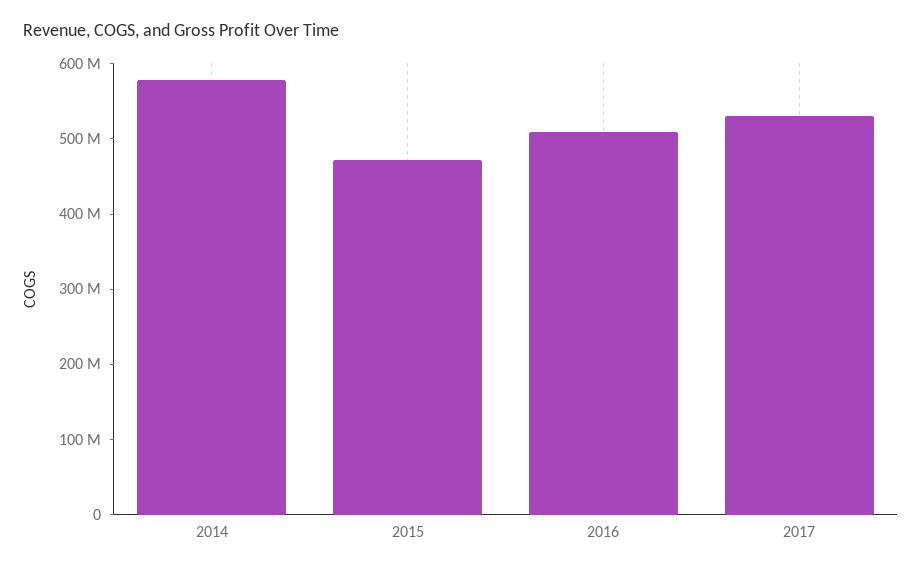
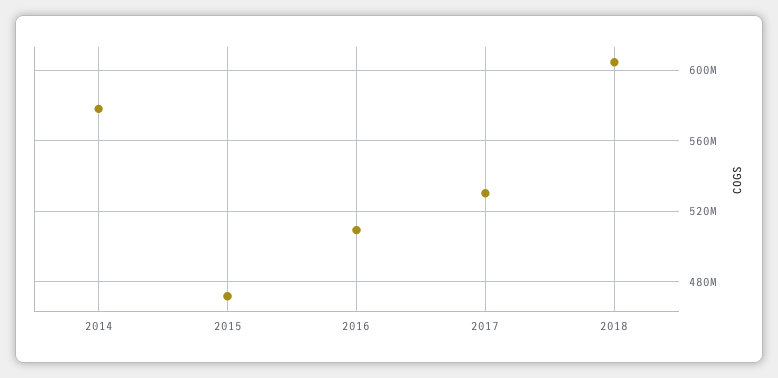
2018: none -> 605000000

